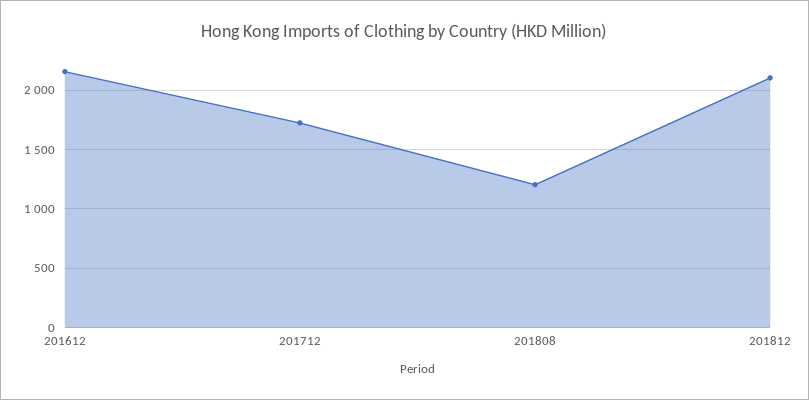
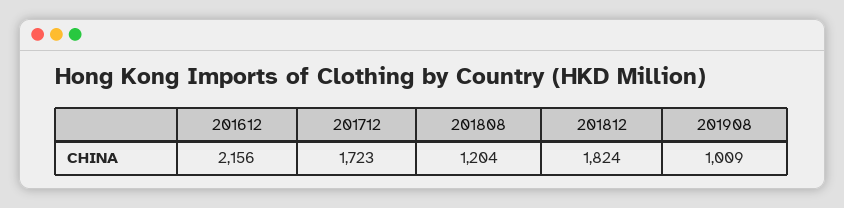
201812: 2100 -> 1824
201908: none -> 1009

